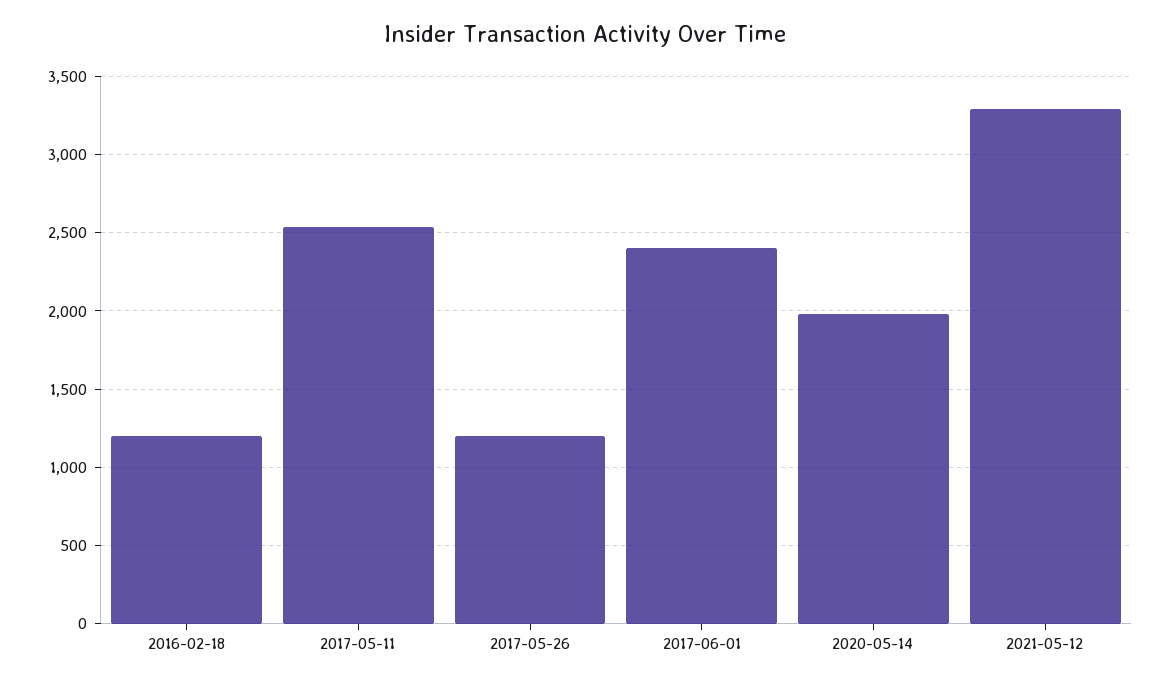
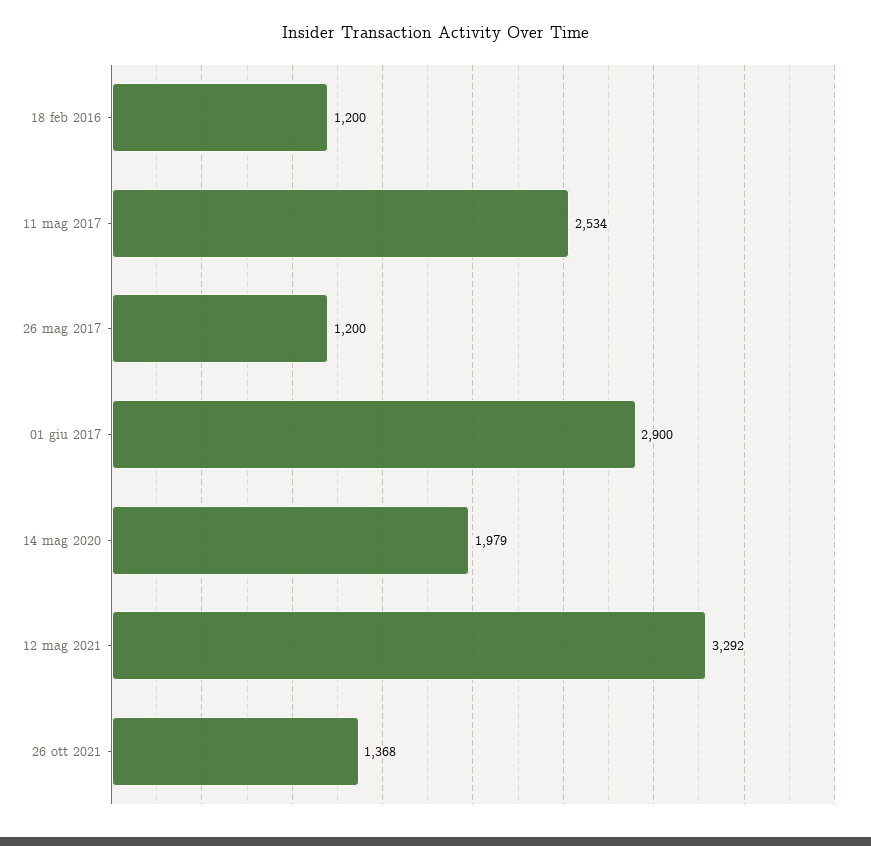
2017-06-01: 2400 -> 2900
26 ott 2021: none -> 1368

